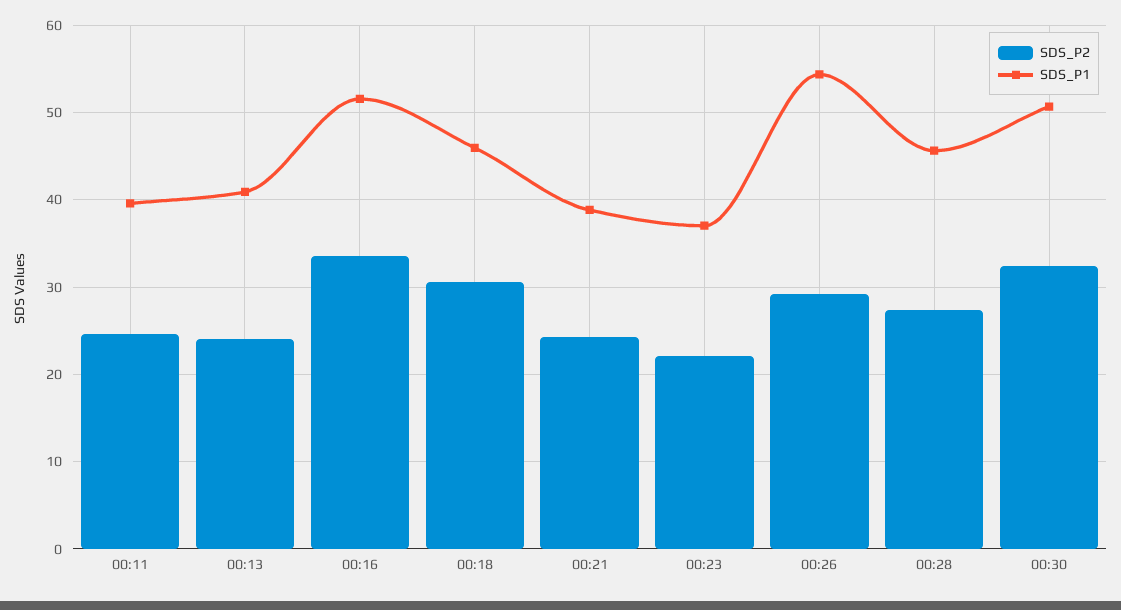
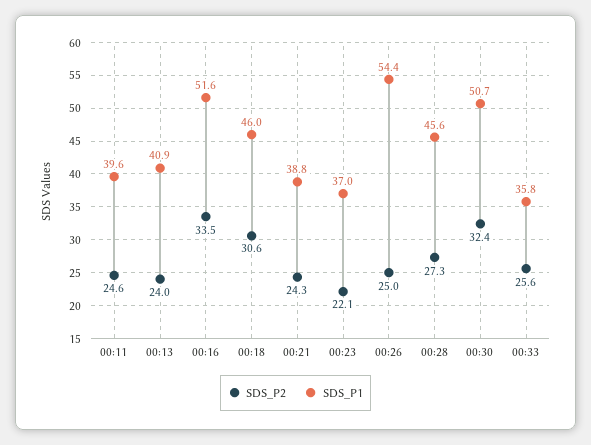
SDS_P2, 00:26: 29 -> 25
SDS_P2, 00:33: none -> 25.6
SDS_P1, 00:33: none -> 35.8

